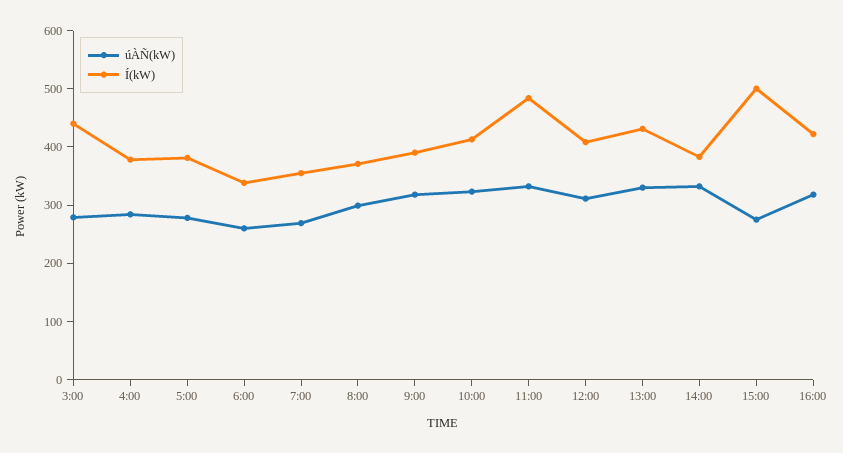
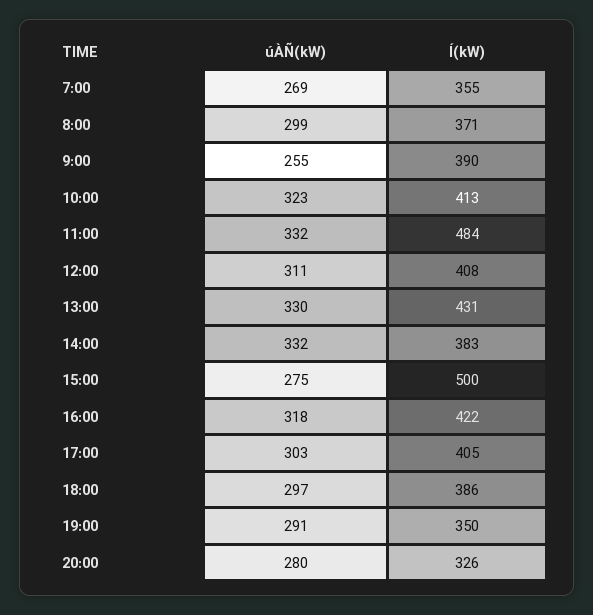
úÀÑ(kW), 3:00: 280 -> none
Í(kW), 3:00: 440 -> none
úÀÑ(kW), 4:00: 280 -> none
Í(kW), 4:00: 380 -> none
úÀÑ(kW), 5:00: 280 -> none
Í(kW), 5:00: 380 -> none
úÀÑ(kW), 6:00: 260 -> none
Í(kW), 6:00: 340 -> none
úÀÑ(kW), 9:00: 320 -> 255
úÀÑ(kW), 17:00: none -> 303
Í(kW), 17:00: none -> 405
úÀÑ(kW), 18:00: none -> 297
Í(kW), 18:00: none -> 386
úÀÑ(kW), 19:00: none -> 291
Í(kW), 19:00: none -> 350
úÀÑ(kW), 20:00: none -> 280
Í(kW), 20:00: none -> 326

